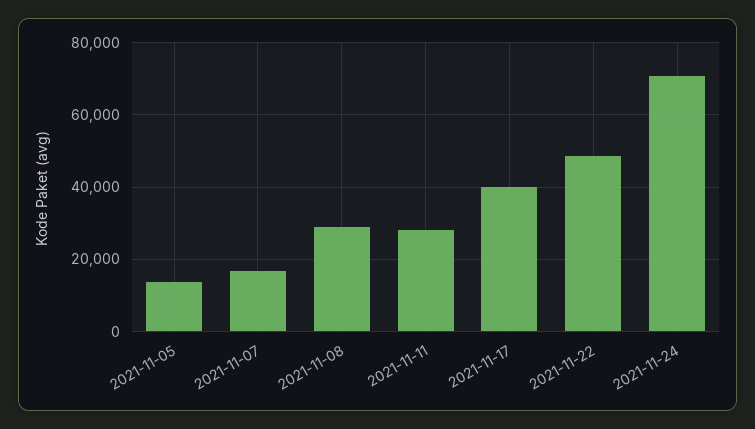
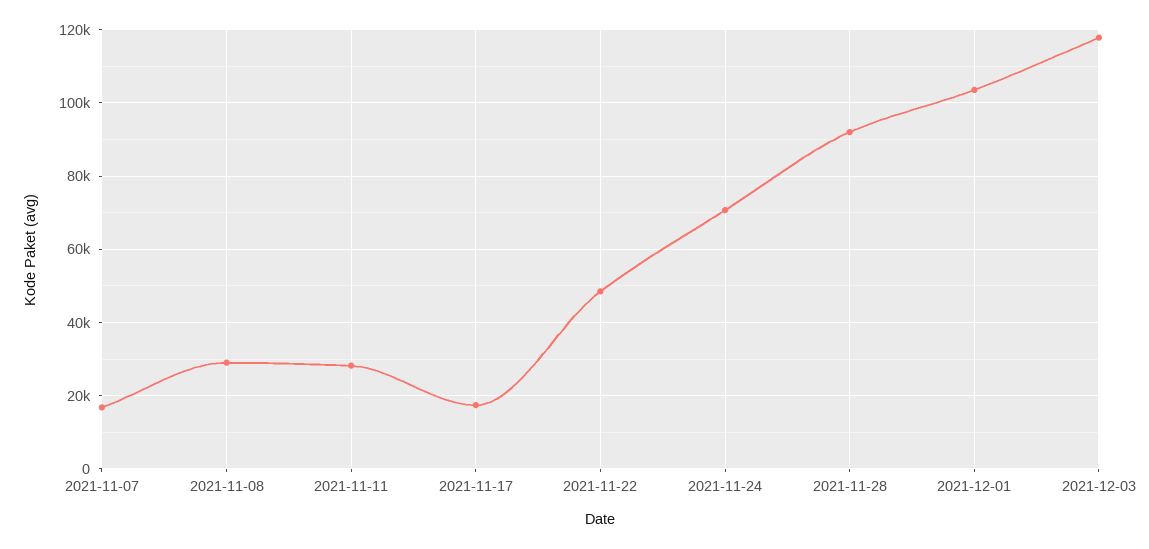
2021-11-05: 14000 -> none
2021-11-17: 40000 -> 18000
2021-11-28: none -> 92000
2021-12-01: none -> 104000
2021-12-03: none -> 118000

